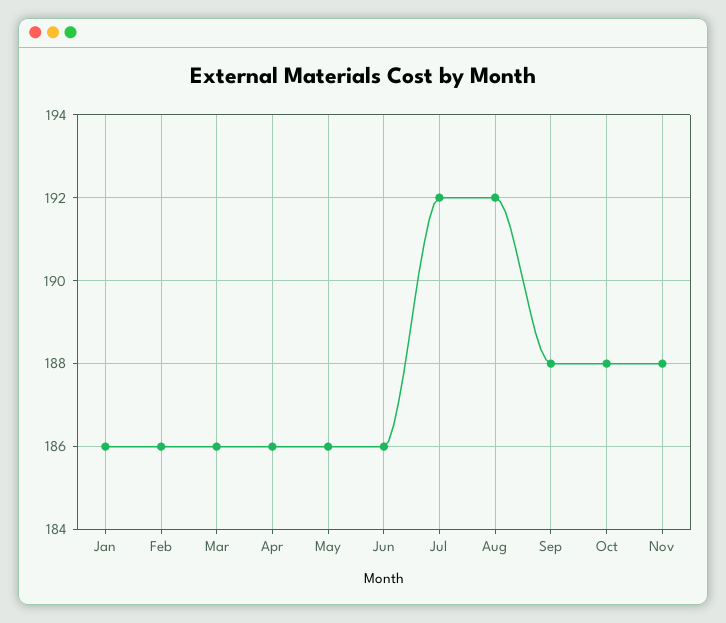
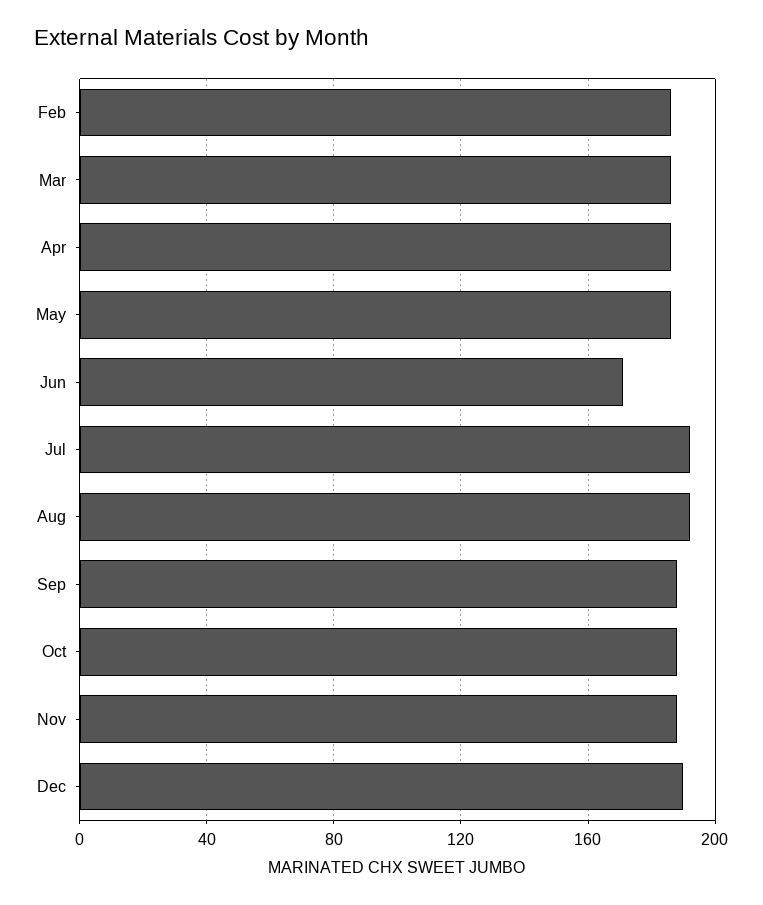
Jan: 186 -> none
Jun: 186 -> 170
Dec: none -> 190

